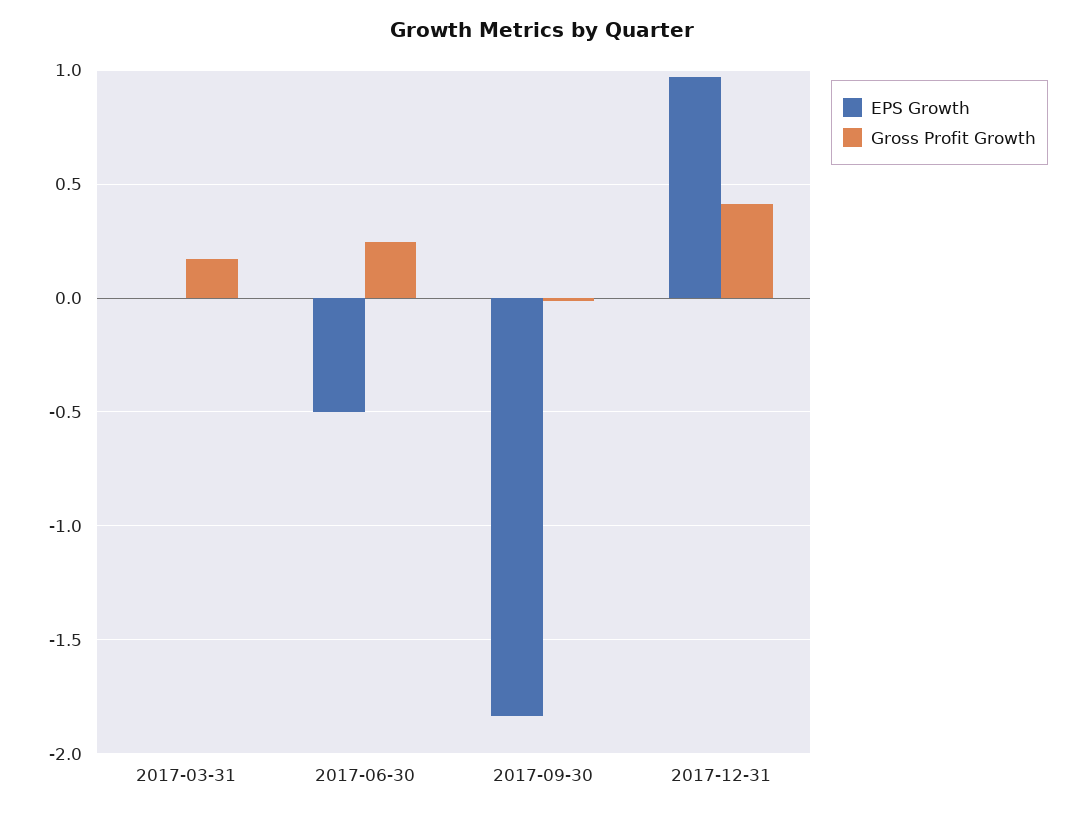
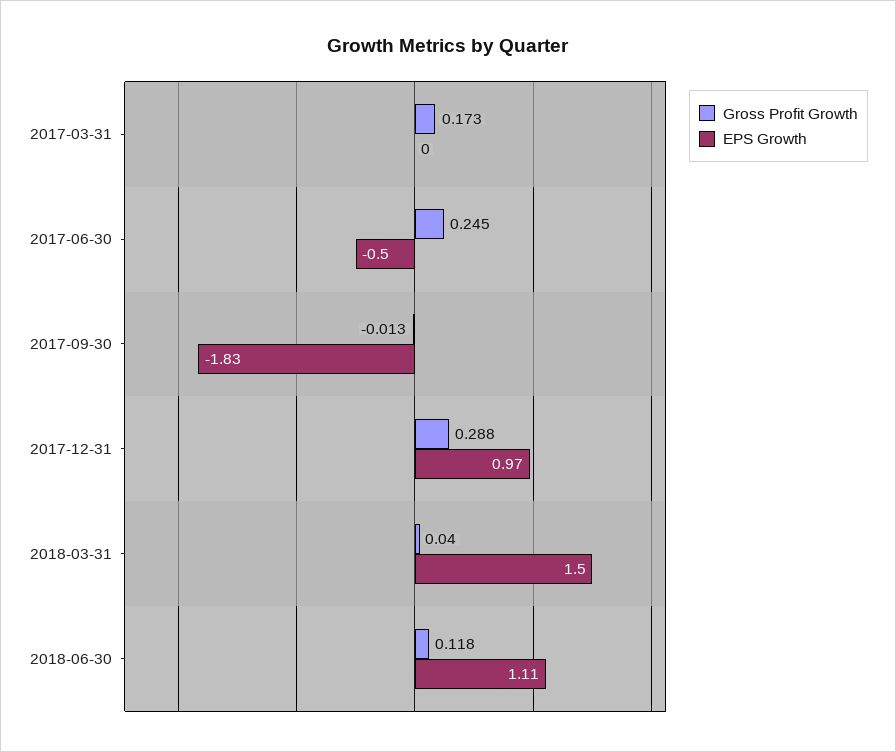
Gross Profit Growth, 2017-12-31: 0.4 -> 0.288
Gross Profit Growth, 2018-03-31: none -> 0.04
EPS Growth, 2018-03-31: none -> 1.5
Gross Profit Growth, 2018-06-30: none -> 0.118
EPS Growth, 2018-06-30: none -> 1.11

